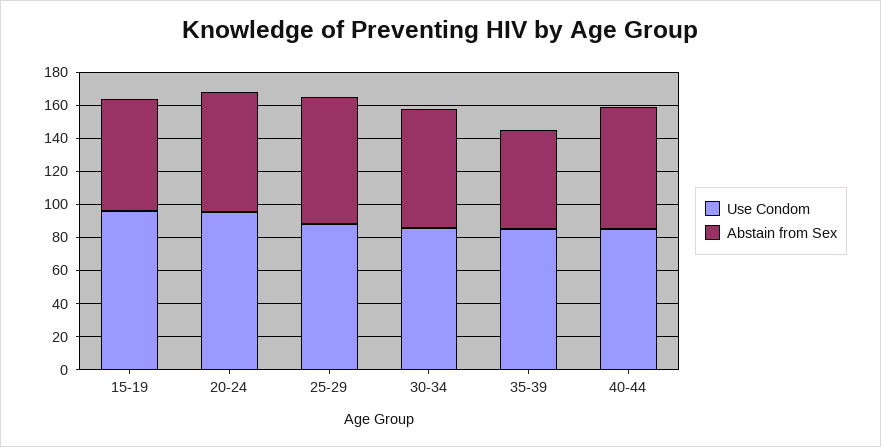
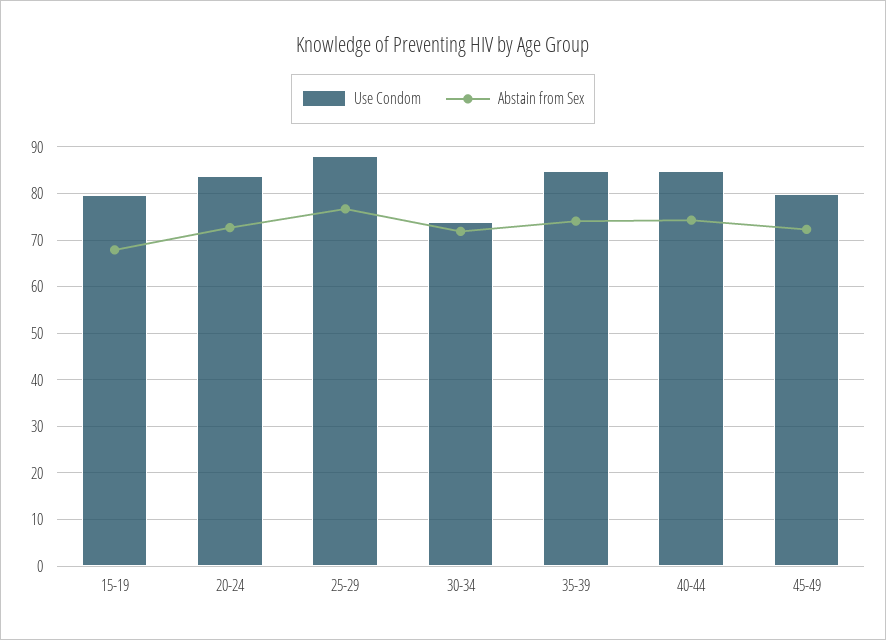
Use Condom, 15-19: 95 -> 80
Use Condom, 20-24: 95 -> 84
Use Condom, 30-34: 85 -> 74
Abstain from Sex, 35-39: 60 -> 74
Use Condom, 45-49: none -> 80
Abstain from Sex, 45-49: none -> 72

